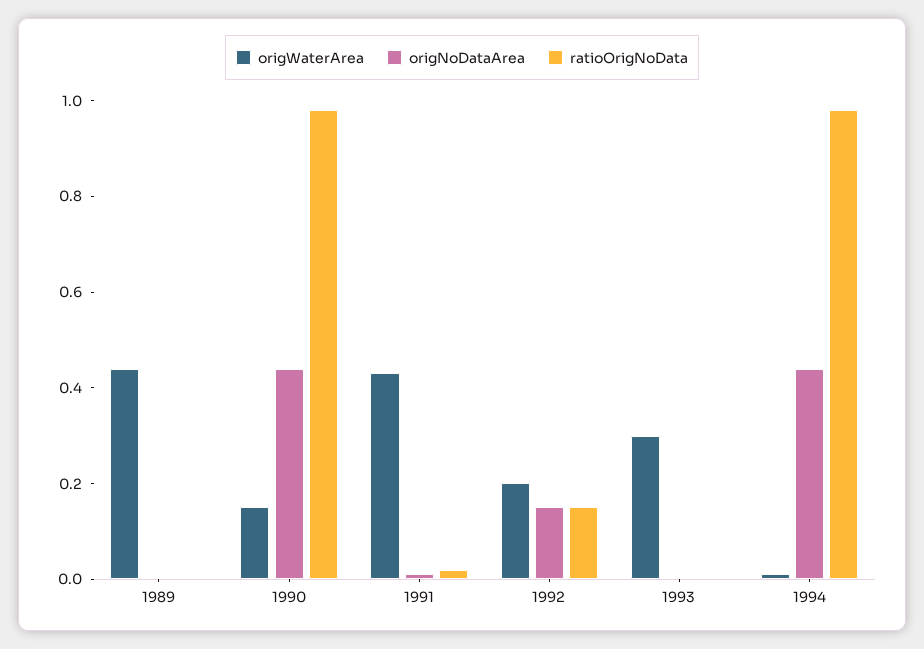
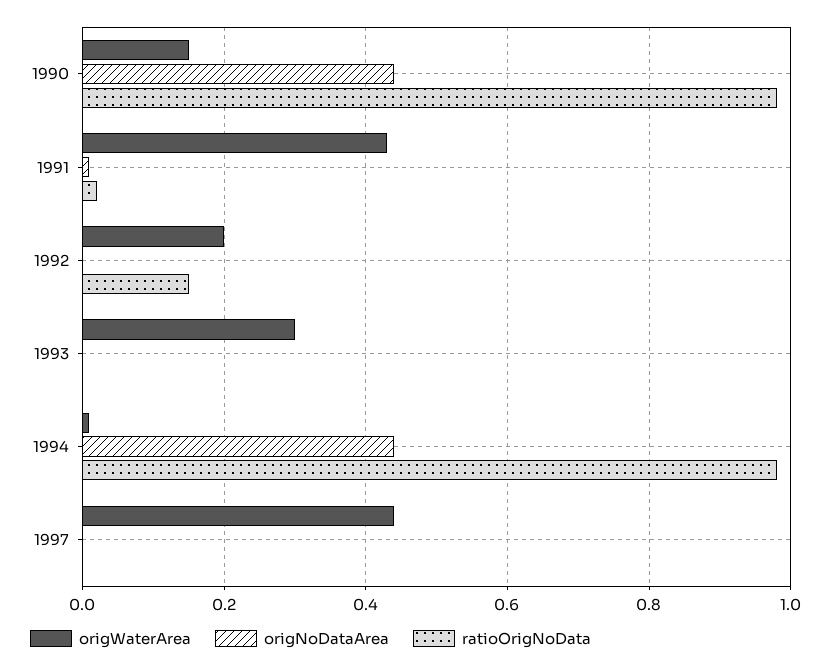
origWaterArea, 1989: 0.45 -> none
origNoDataArea, 1989: 0 -> none
ratioOrigNoData, 1989: 0 -> none
origNoDataArea, 1992: 0.15 -> 0
origWaterArea, 1997: none -> 0.45
origNoDataArea, 1997: none -> 0
ratioOrigNoData, 1997: none -> 0

